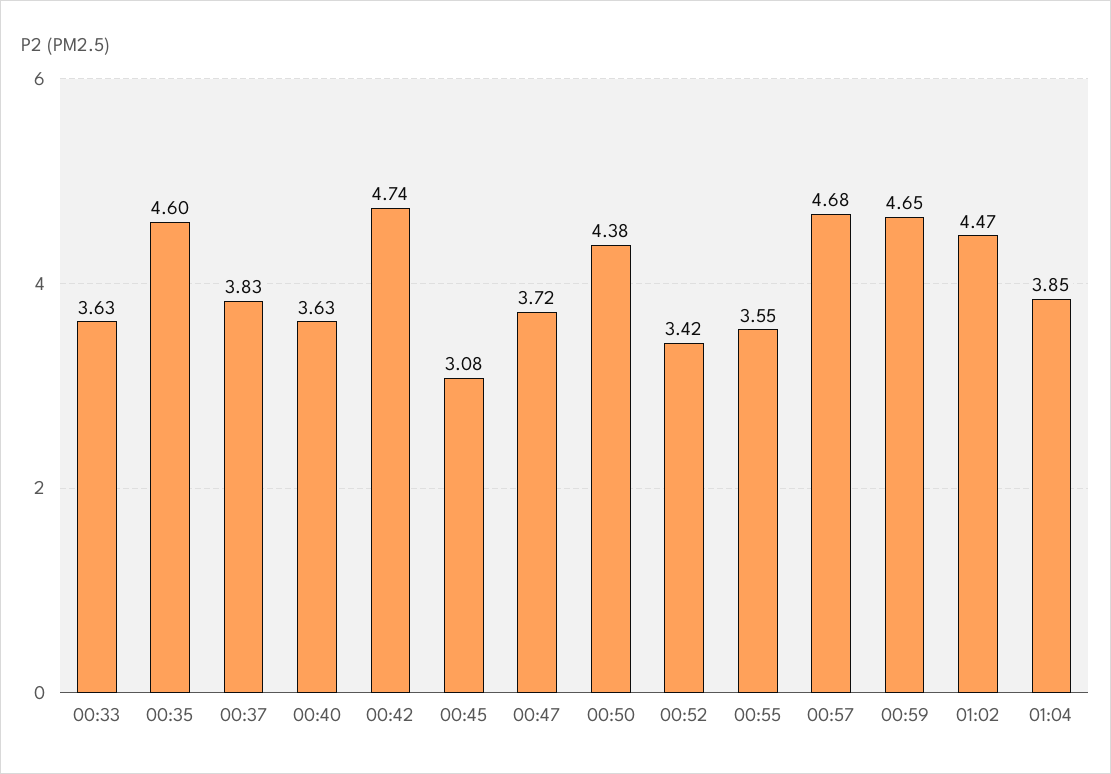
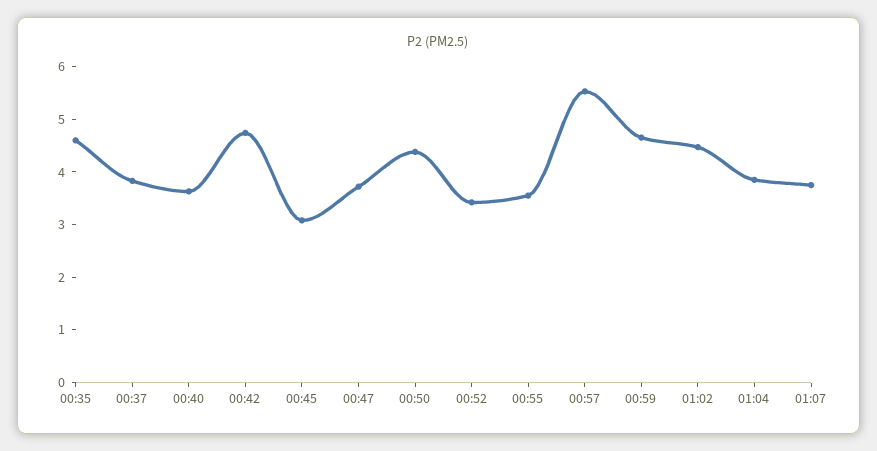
00:33: 3.63 -> none
00:57: 4.68 -> 5.6
01:07: none -> 3.8

